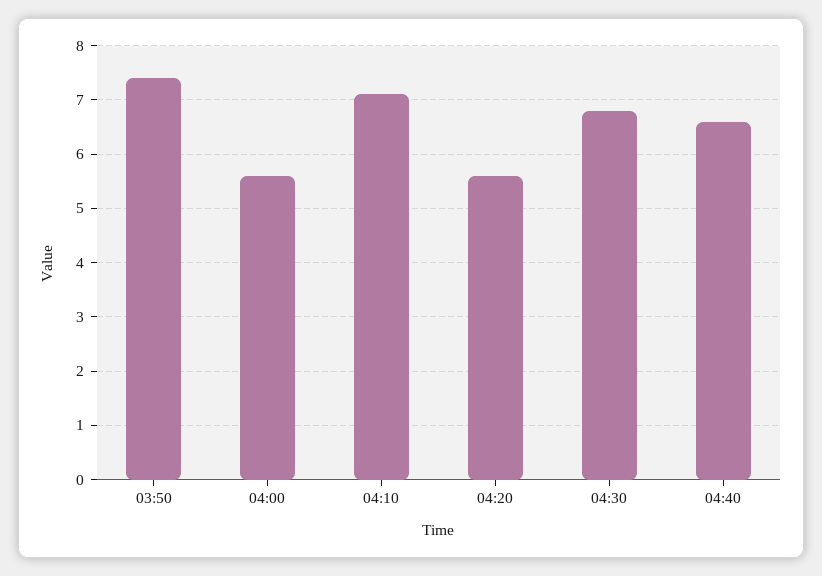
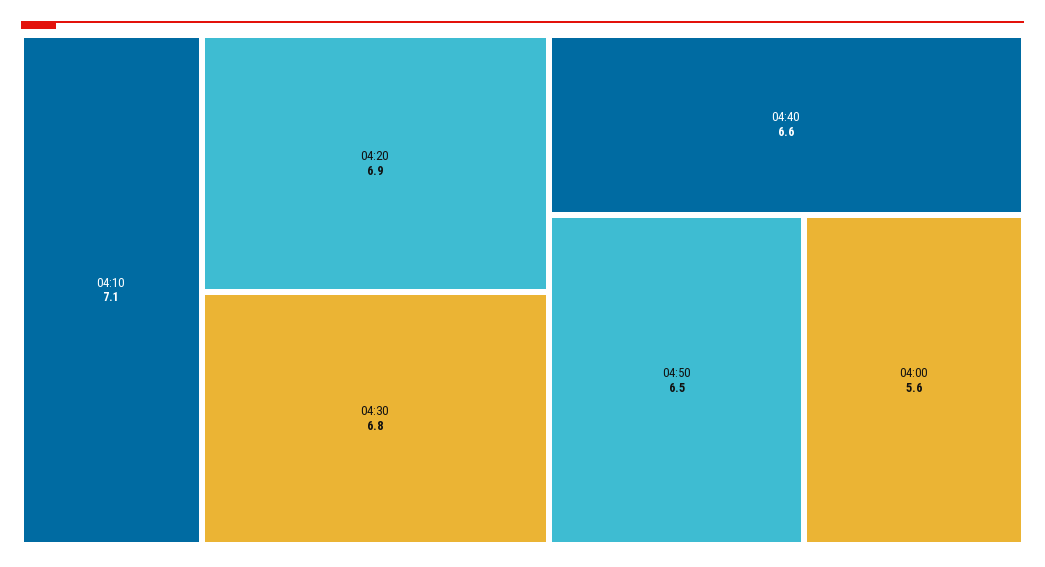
03:50: 7.5 -> none
04:20: 5.5 -> 6.9
04:50: none -> 6.5

